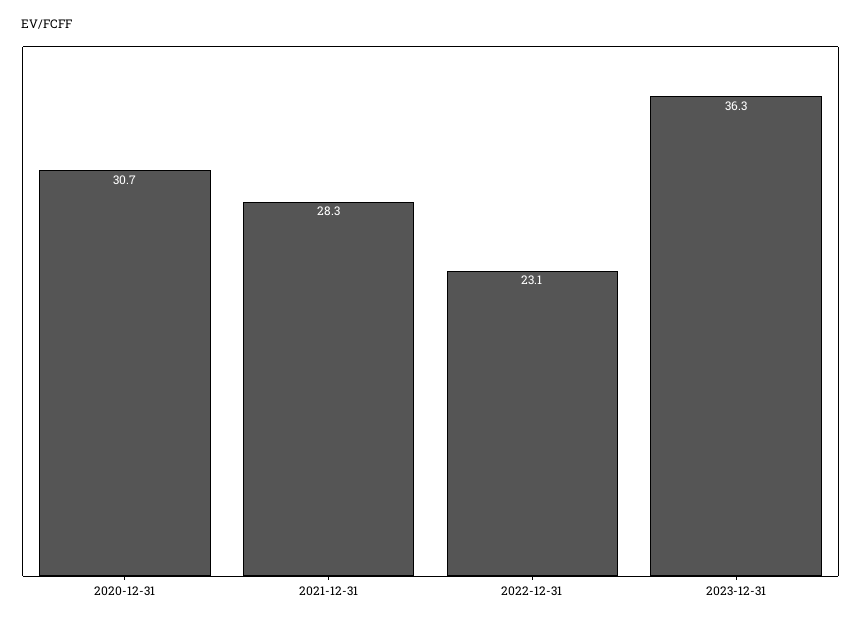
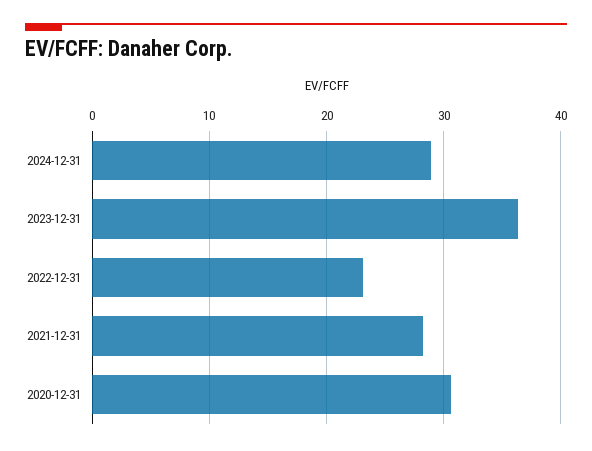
2024-12-31: none -> 29

